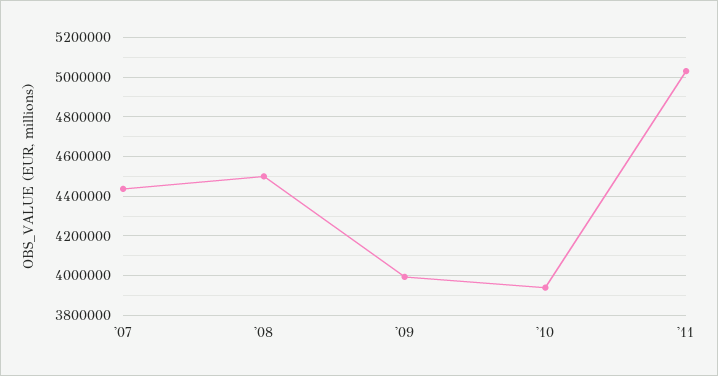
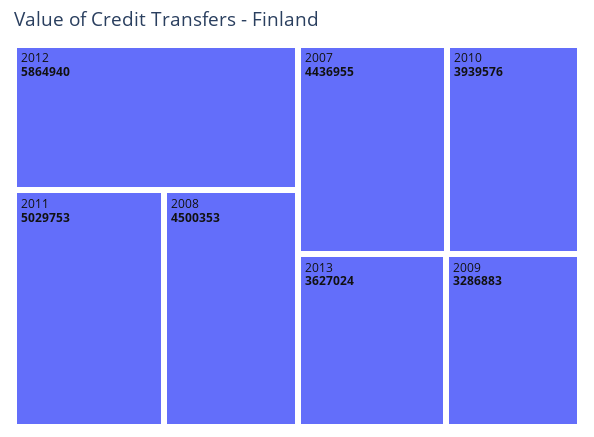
'09: 4000000 -> 3286883
2012: none -> 5864940
2013: none -> 3627024

